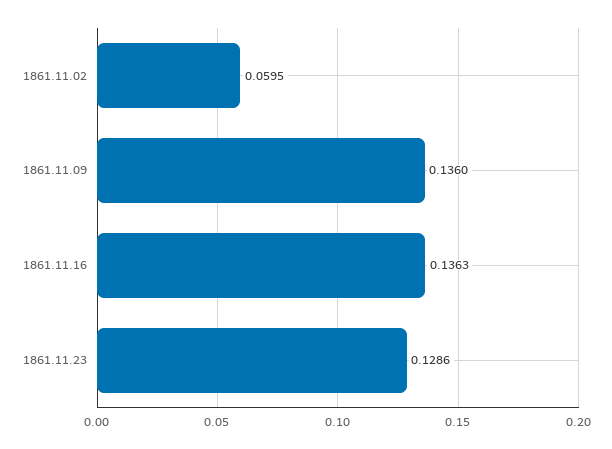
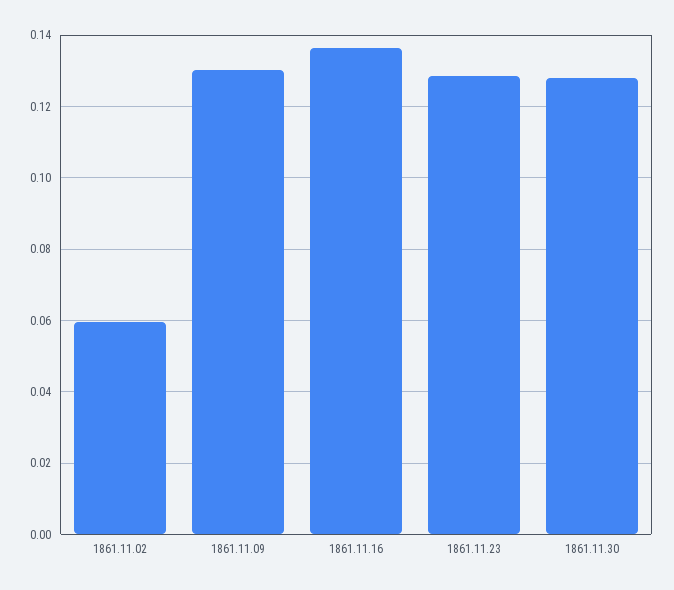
1861.11.09: 0.136 -> 0.13
1861.11.30: none -> 0.128

